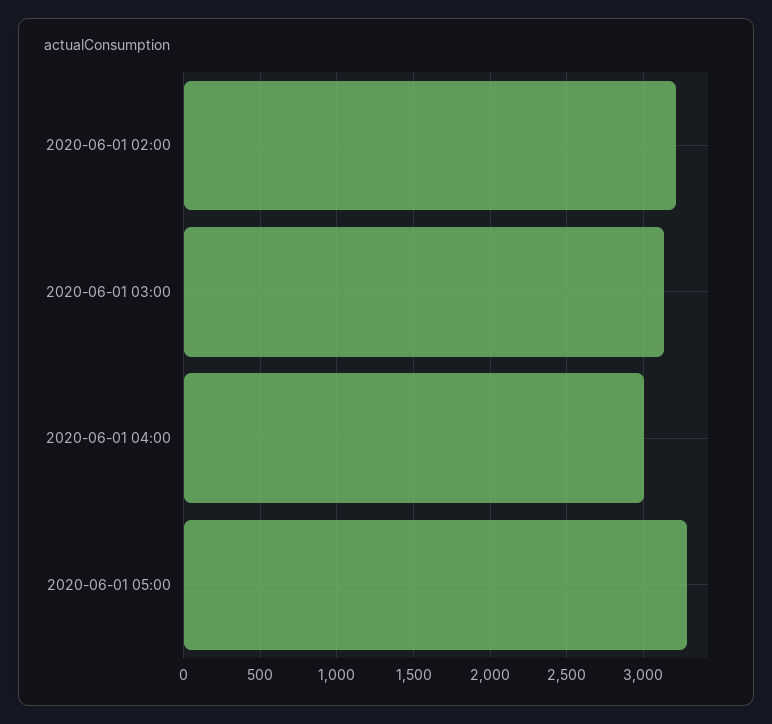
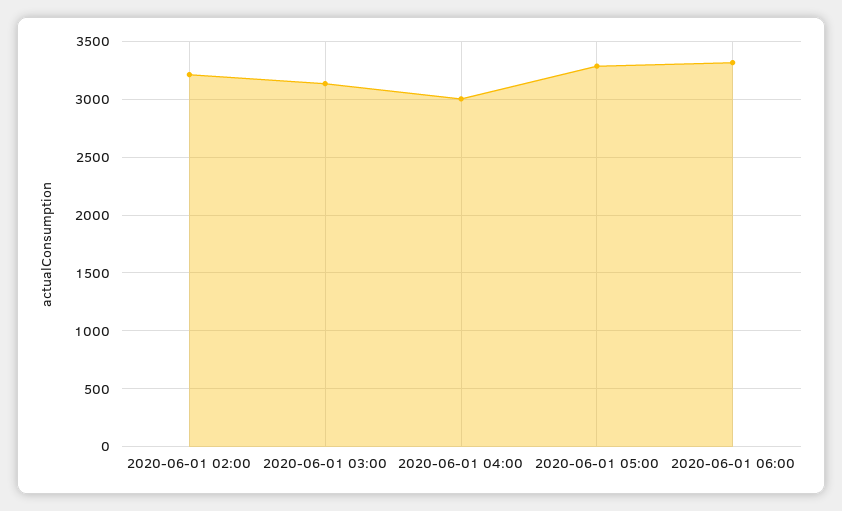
2020-06-01 06:00: none -> 3300

